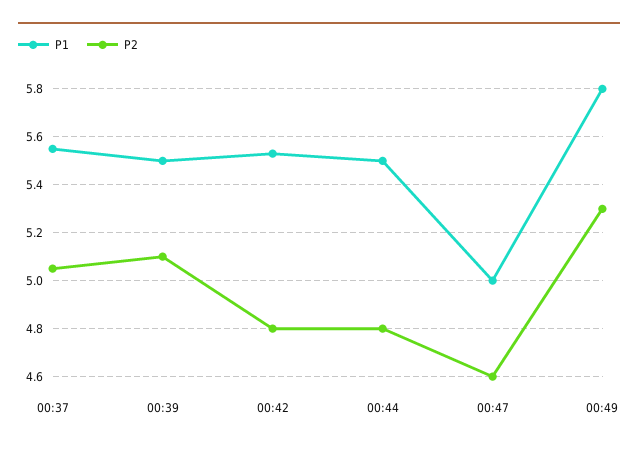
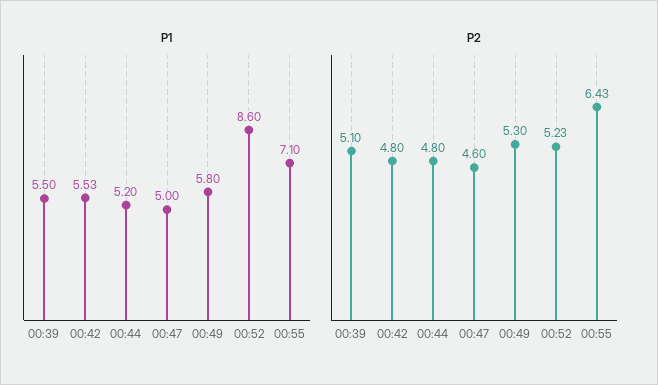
P1, 00:37: 5.55 -> none
P2, 00:37: 5.05 -> none
P1, 00:44: 5.5 -> 5.2
P1, 00:52: none -> 8.6
P1, 00:55: none -> 7.1
P2, 00:52: none -> 5.23
P2, 00:55: none -> 6.43

